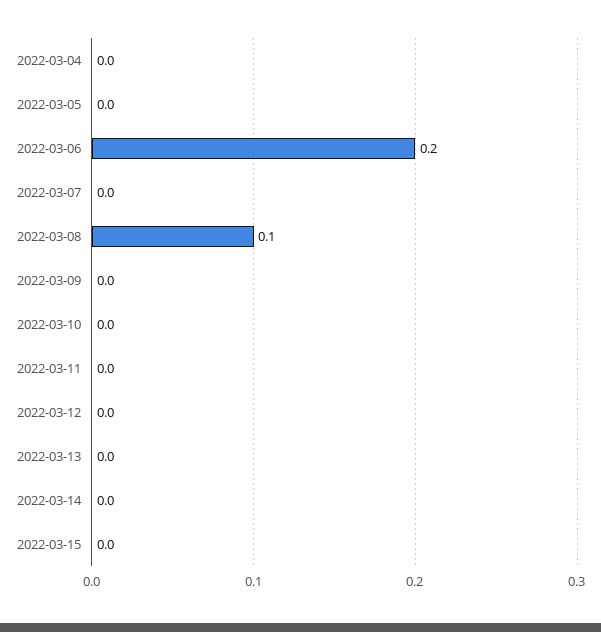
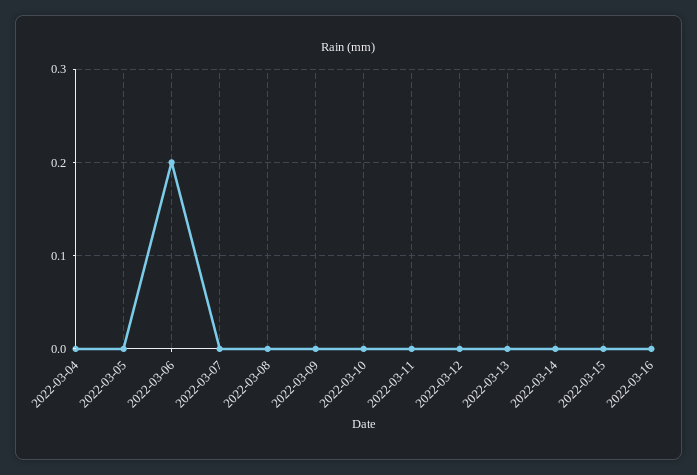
2022-03-08: 0.1 -> 0
2022-03-16: none -> 0

